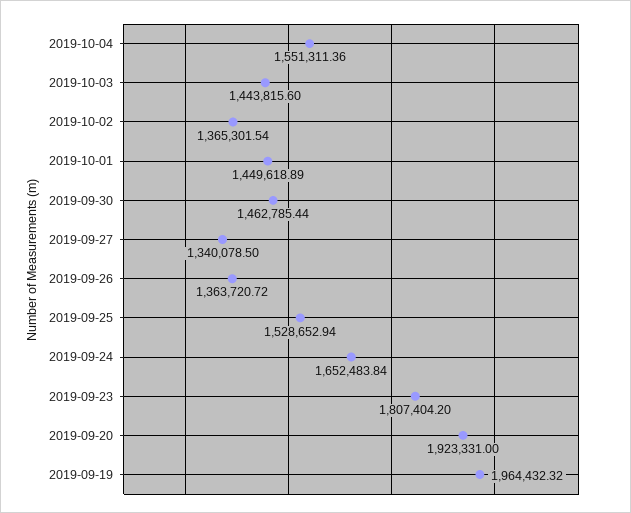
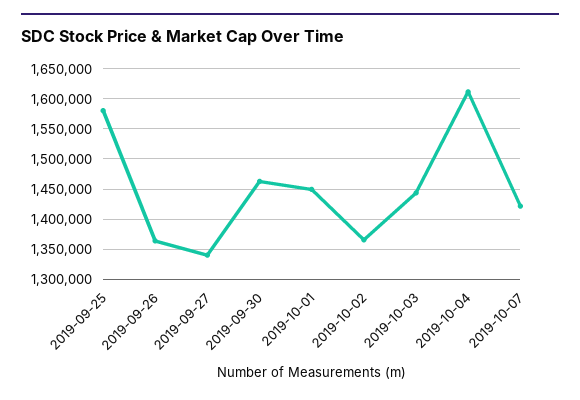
2019-10-04: 1551311.36 -> 1610000
2019-09-25: 1528652.94 -> 1580000
2019-09-24: 1652483.84 -> none
2019-09-23: 1807404.2 -> none
2019-09-20: 1923331 -> none
2019-09-19: 1964432.32 -> none
2019-10-07: none -> 1420000

